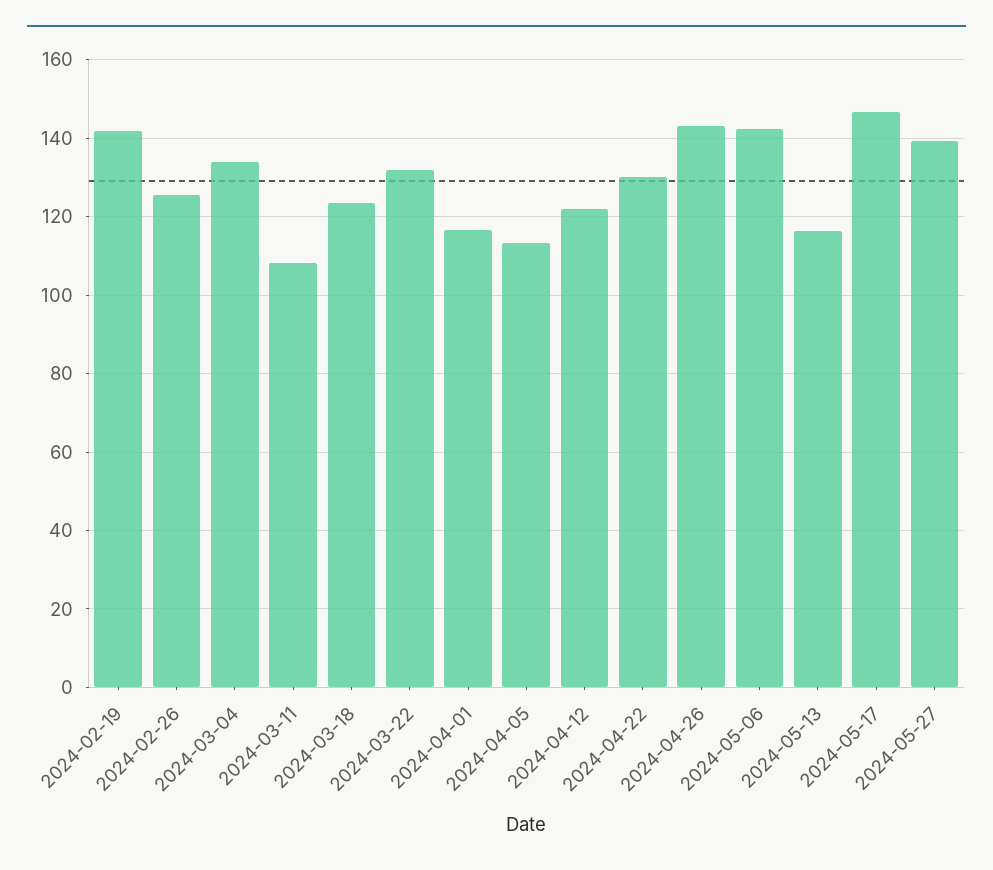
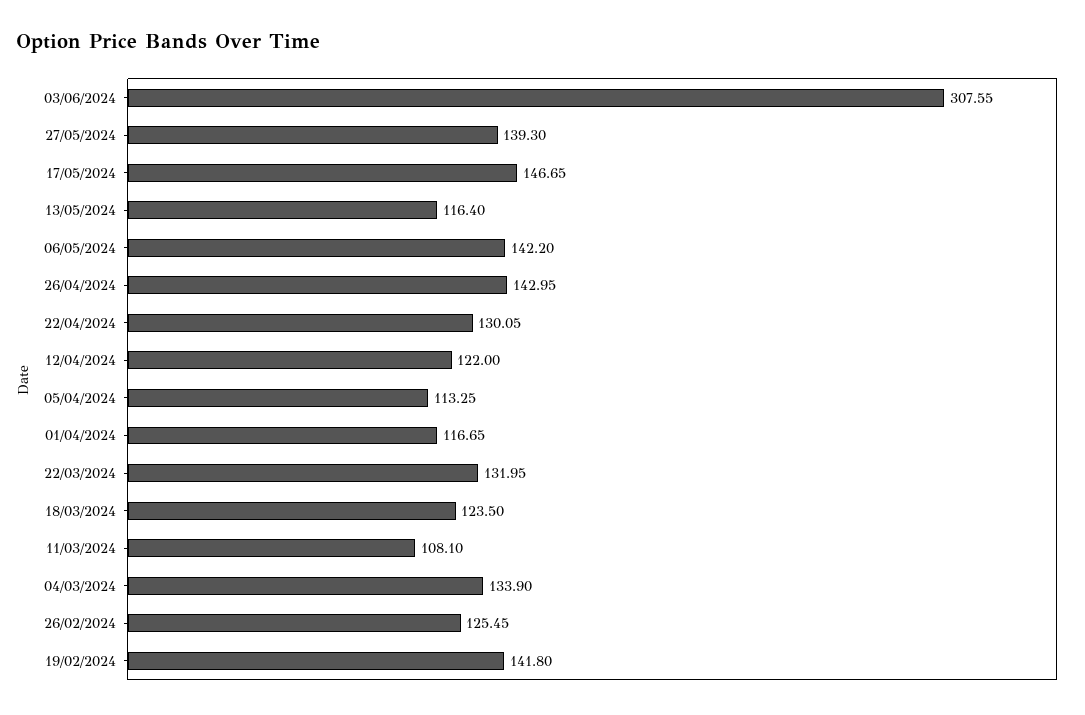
03/06/2024: none -> 307.55

